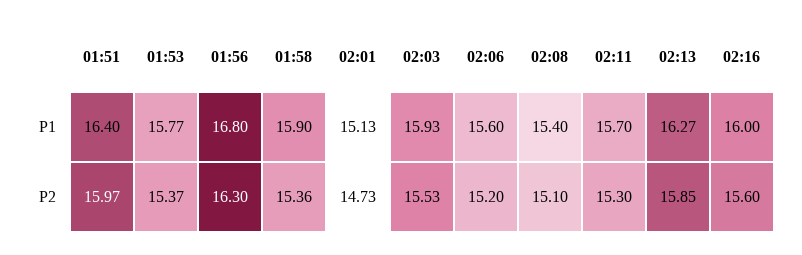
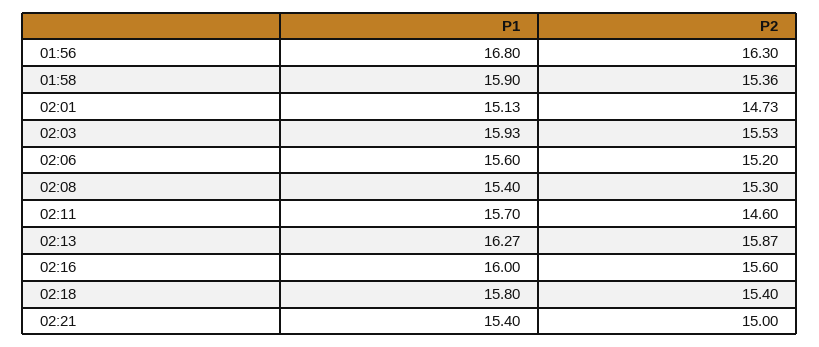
01:51, P1: 16.4 -> none
01:53, P1: 15.77 -> none
01:51, P2: 15.97 -> none
01:53, P2: 15.37 -> none
02:08, P2: 15.1 -> 15.3
02:11, P2: 15.3 -> 14.6
02:13, P2: 15.85 -> 15.87
02:18, P1: none -> 15.8
02:18, P2: none -> 15.4
02:21, P1: none -> 15.4
02:21, P2: none -> 15

